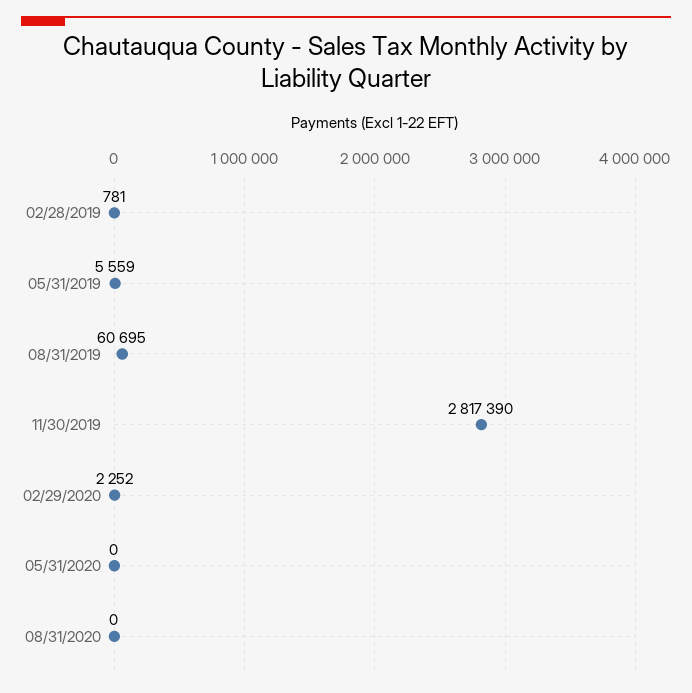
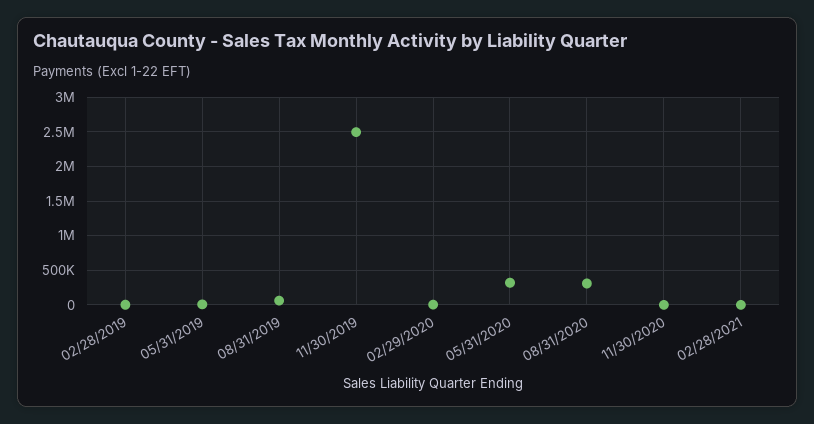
11/30/2019: 2817390 -> 2500000
05/31/2020: 0 -> 300000
08/31/2020: 0 -> 300000
11/30/2020: none -> 0
02/28/2021: none -> 0

